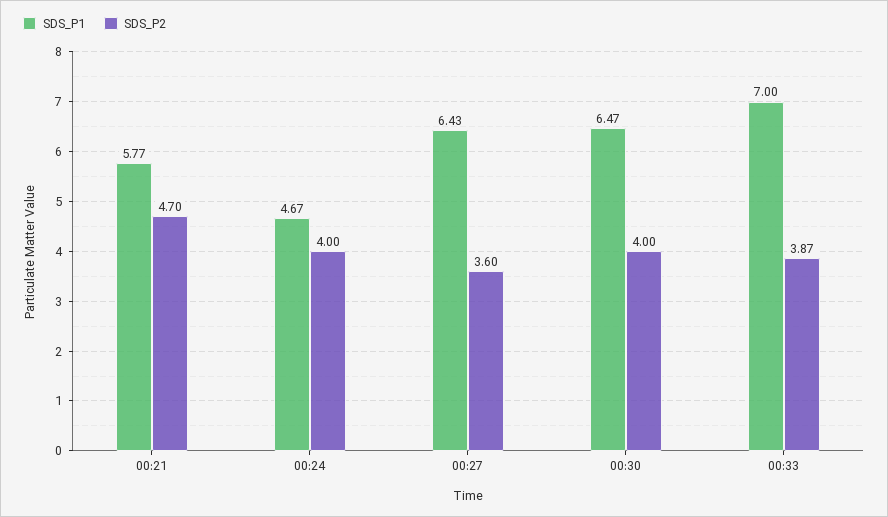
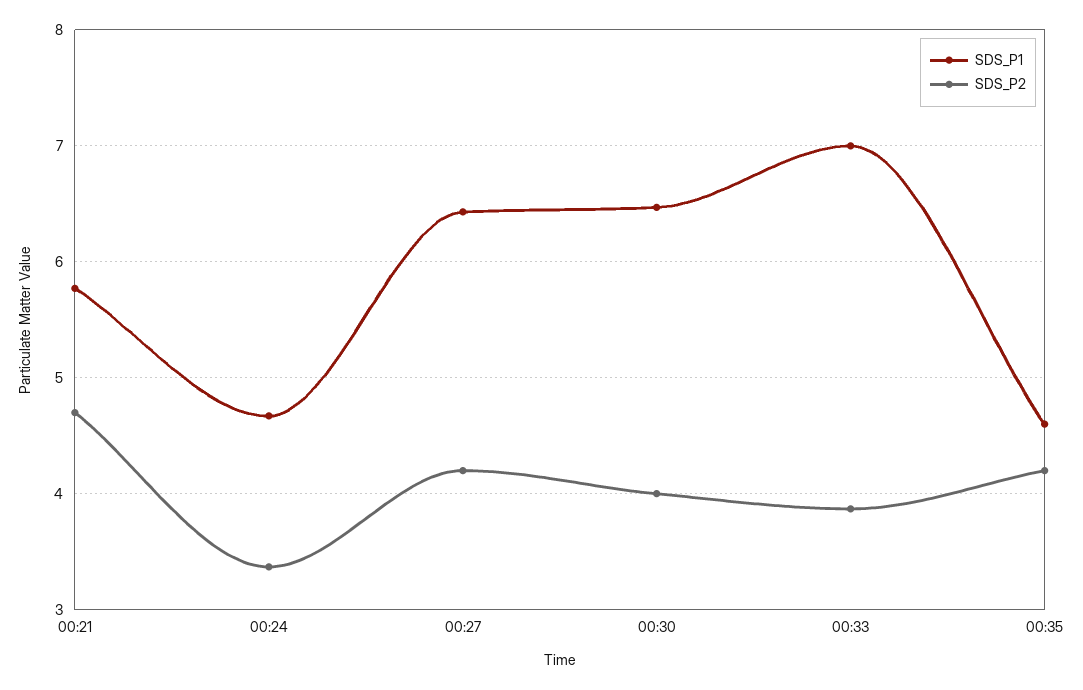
SDS_P2, 00:24: 4 -> 3.4
SDS_P2, 00:27: 3.6 -> 4.2
SDS_P1, 00:35: none -> 4.6
SDS_P2, 00:35: none -> 4.2

